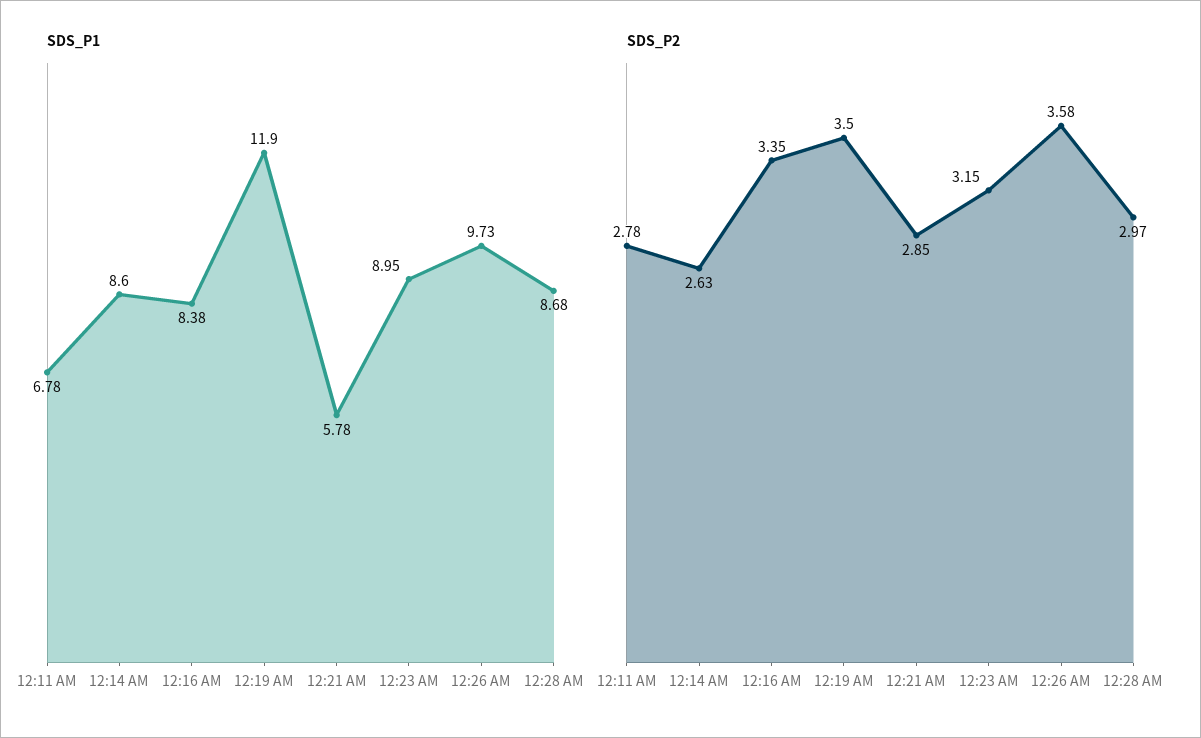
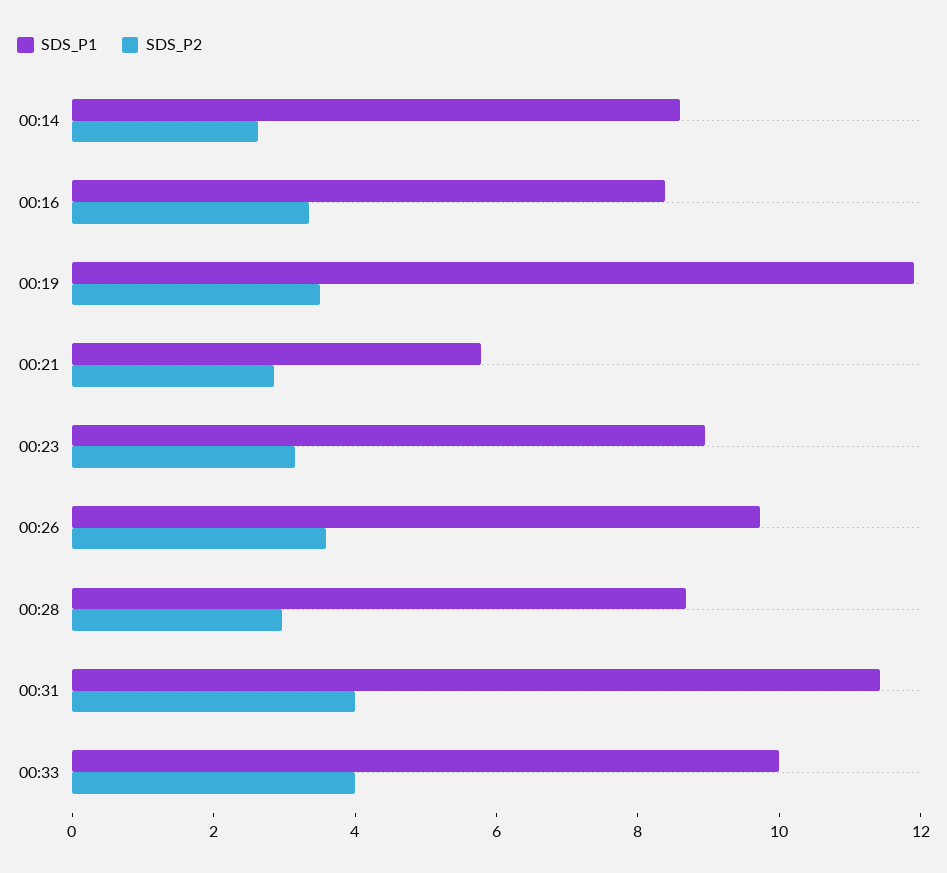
SDS_P1, 12:11 AM: 6.78 -> none
SDS_P2, 12:11 AM: 2.78 -> none
SDS_P1, 00:31: none -> 11.5
SDS_P2, 00:31: none -> 4
SDS_P1, 00:33: none -> 10
SDS_P2, 00:33: none -> 4

